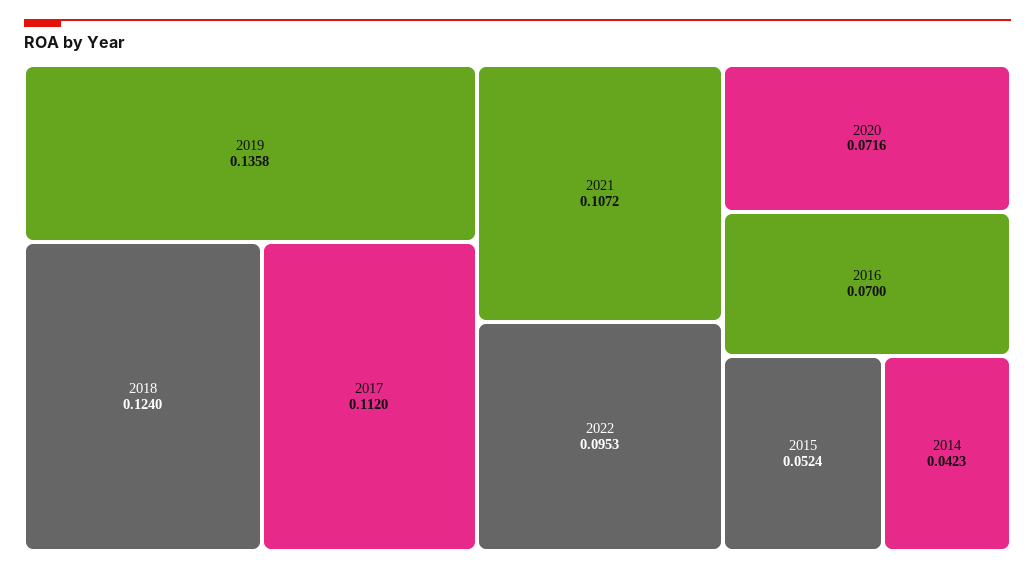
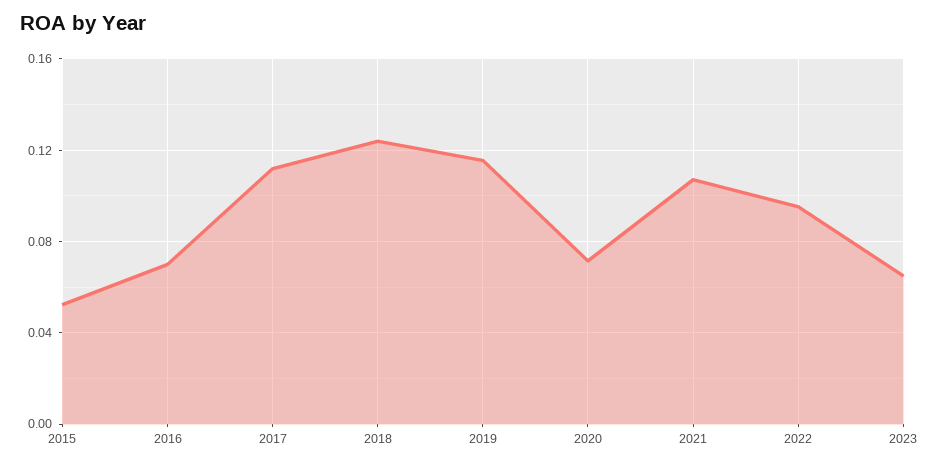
2019: 0.1358 -> 0.115
2014: 0.0423 -> none
2023: none -> 0.065

